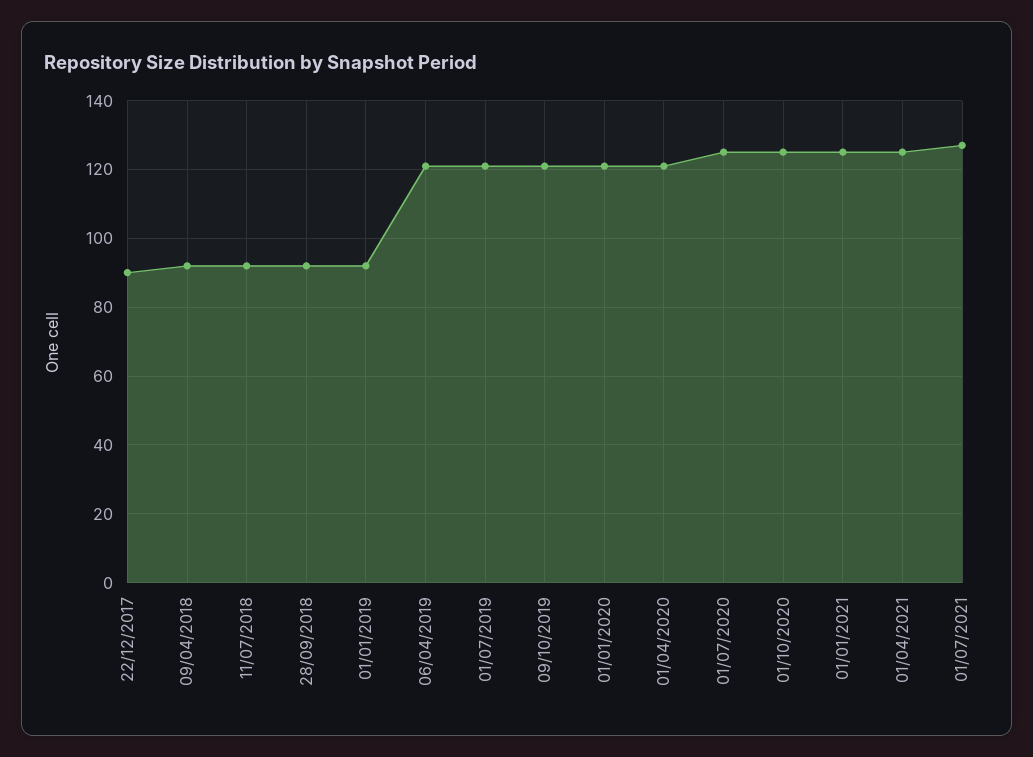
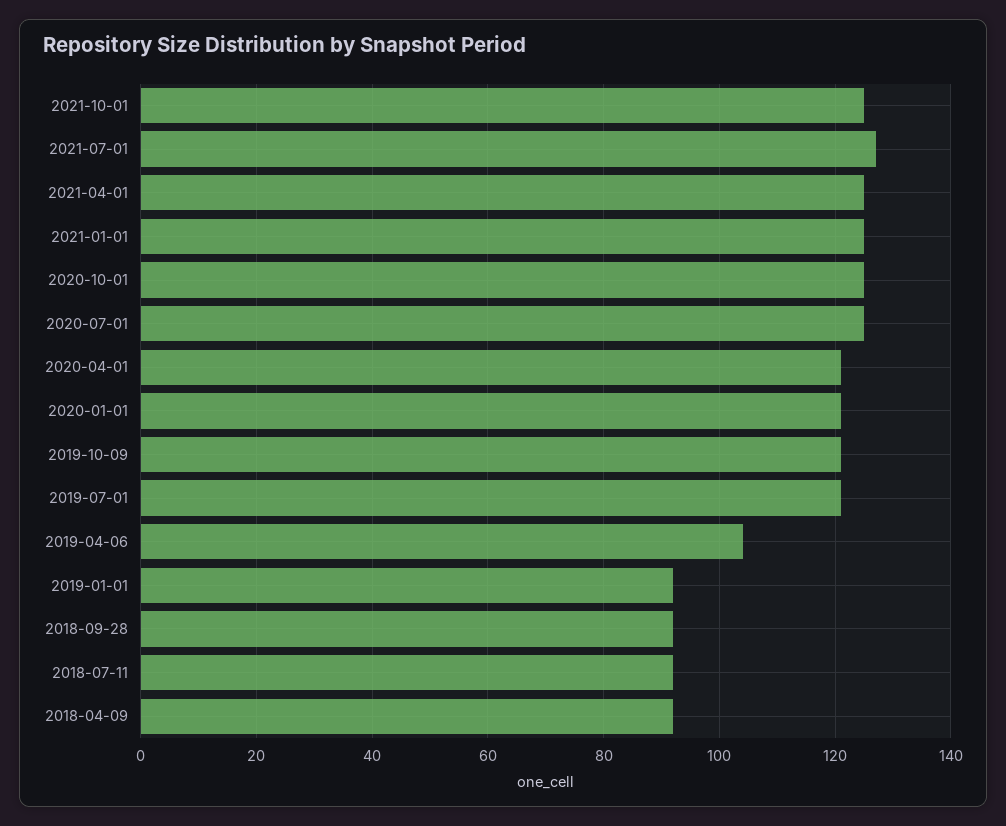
22/12/2017: 90 -> none
06/04/2019: 120 -> 105
2021-10-01: none -> 125

